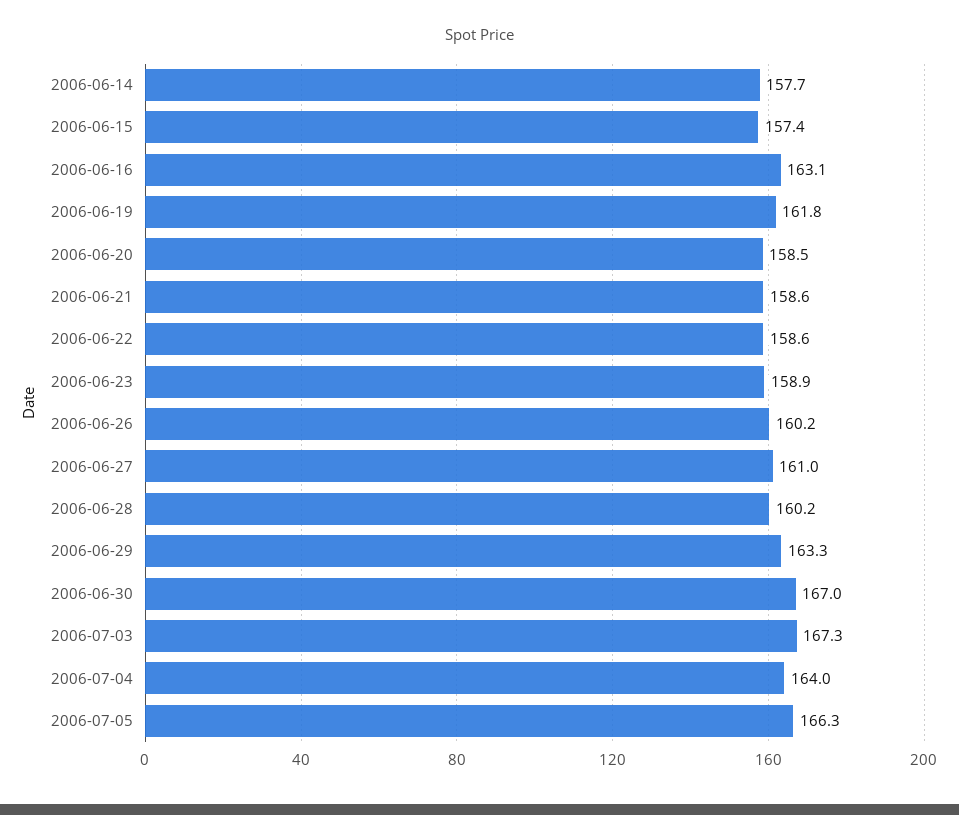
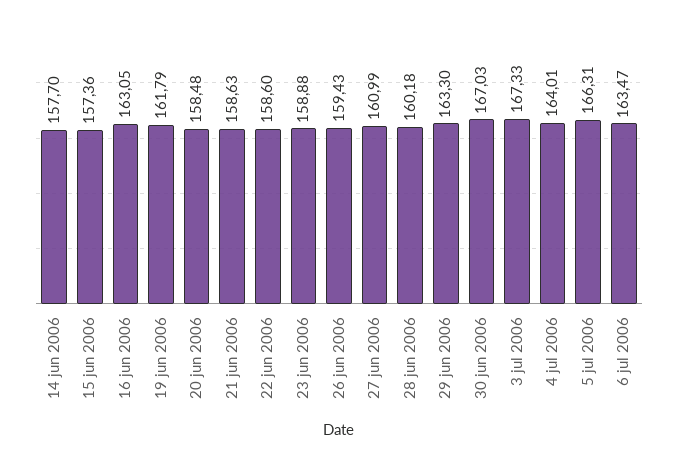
2006-06-26: 160.2 -> 159.43
6 jul 2006: none -> 163.47

